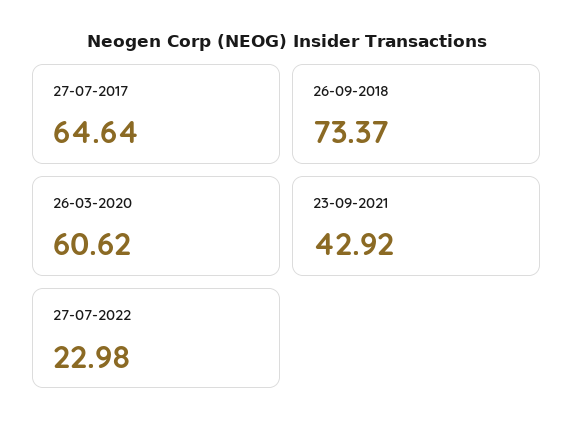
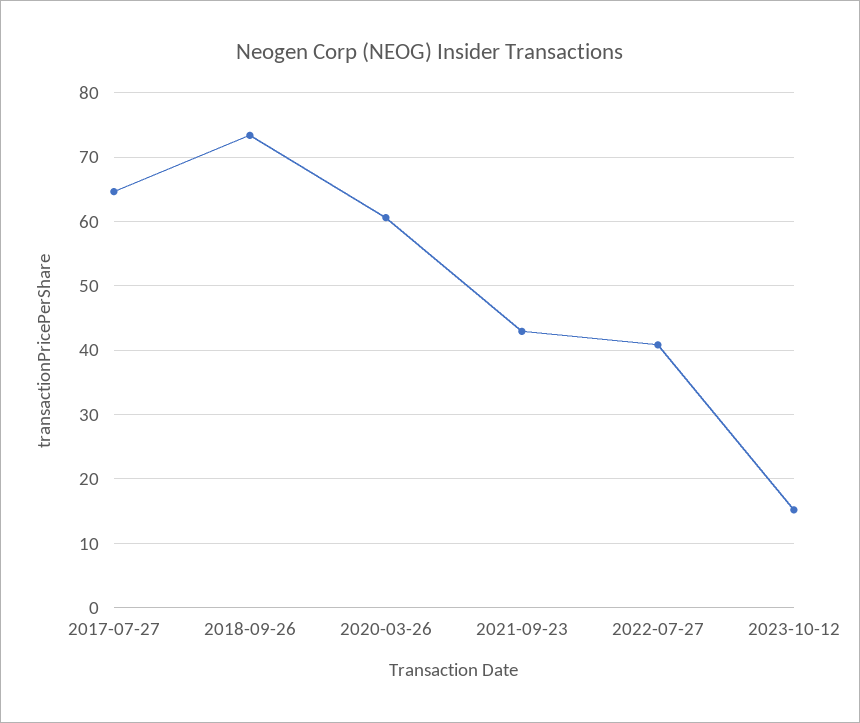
27-07-2022: 22.98 -> 41
2023-10-12: none -> 15

